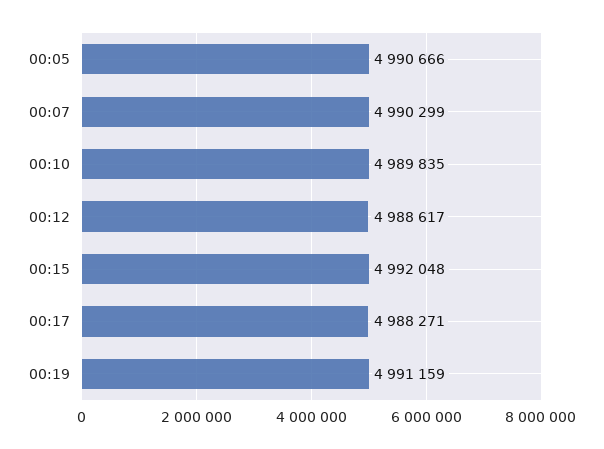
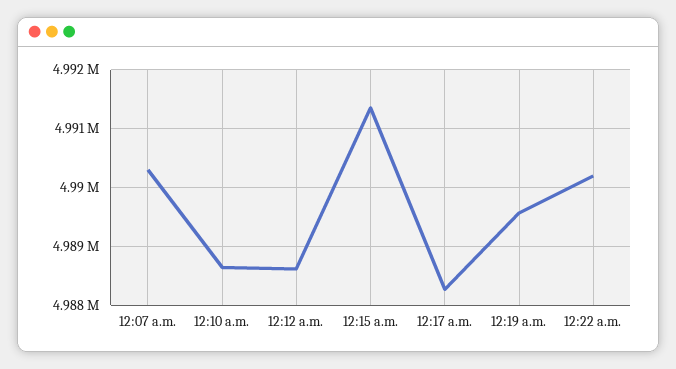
00:05: 4990666 -> none
00:10: 4989835 -> 4988600
00:15: 4992048 -> 4991400
00:19: 4991159 -> 4989600
12:22 a.m.: none -> 4990200

